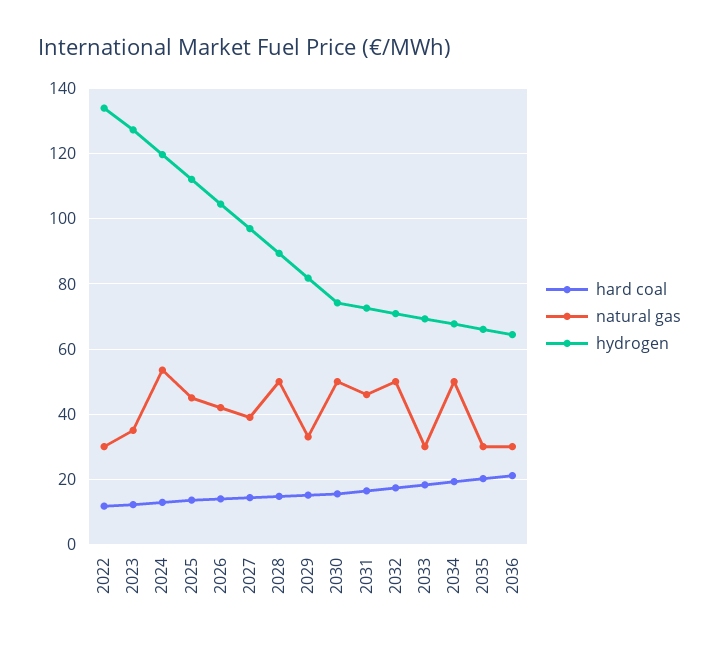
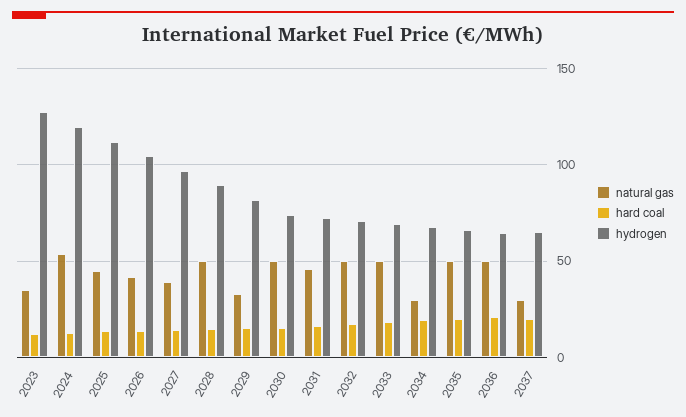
hard coal, 2022: 12 -> none
natural gas, 2022: 30 -> none
hydrogen, 2022: 134 -> none
natural gas, 2033: 30 -> 50
natural gas, 2034: 50 -> 30
natural gas, 2035: 30 -> 50
natural gas, 2036: 30 -> 50
natural gas, 2037: none -> 30
hard coal, 2037: none -> 20
hydrogen, 2037: none -> 65

